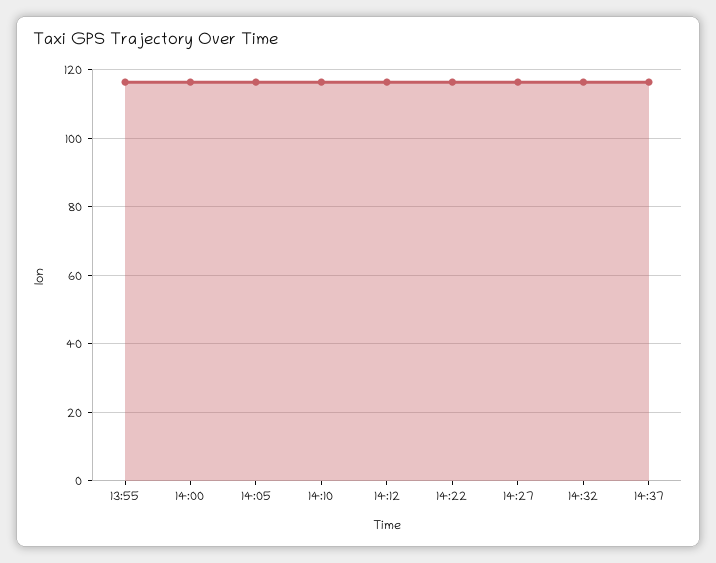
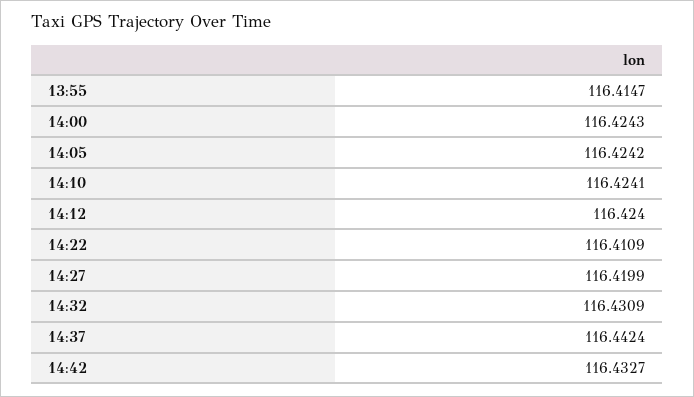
14:42: none -> 116.4327

